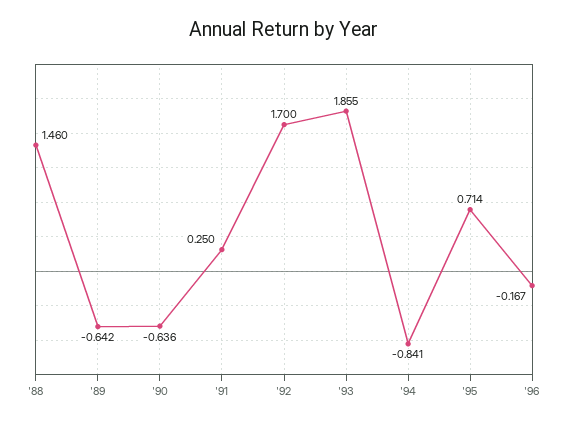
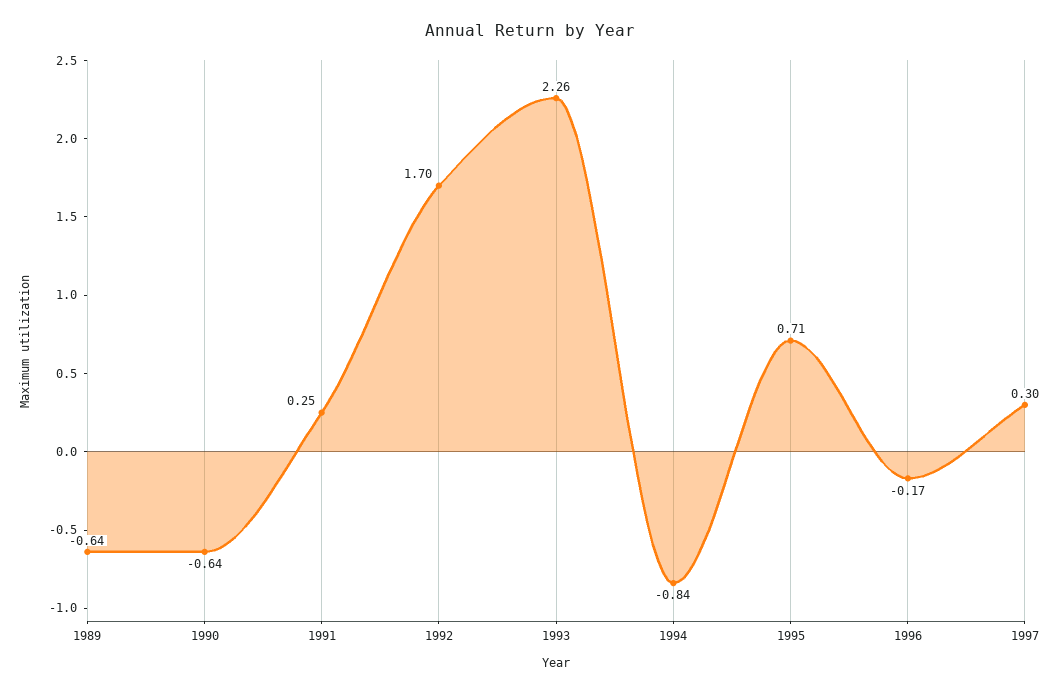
'88: 1.46 -> none
'93: 1.855 -> 2.26
1997: none -> 0.3

